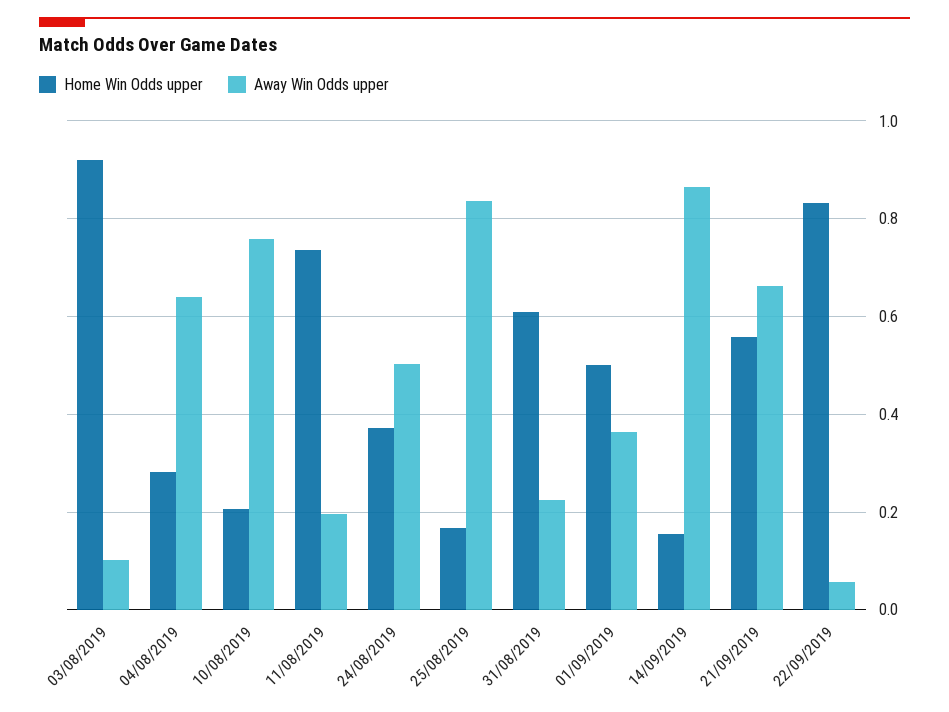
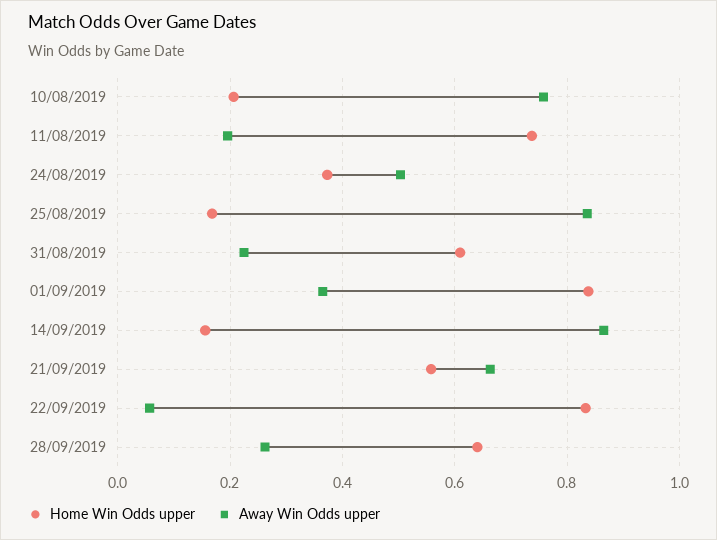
Home Win Odds upper, 03/08/2019: 0.92 -> none
Away Win Odds upper, 03/08/2019: 0.1 -> none
Home Win Odds upper, 04/08/2019: 0.28 -> none
Away Win Odds upper, 04/08/2019: 0.64 -> none
Home Win Odds upper, 01/09/2019: 0.5 -> 0.84
Home Win Odds upper, 28/09/2019: none -> 0.64
Away Win Odds upper, 28/09/2019: none -> 0.26

